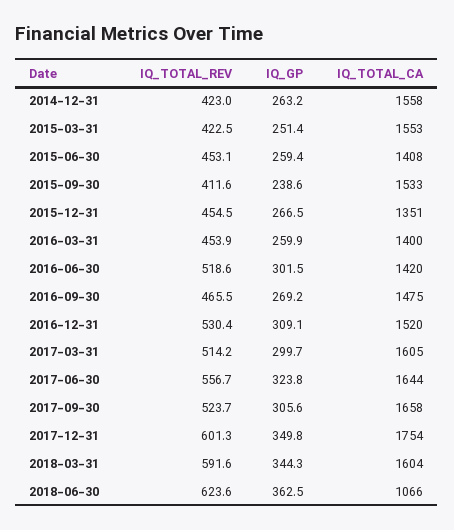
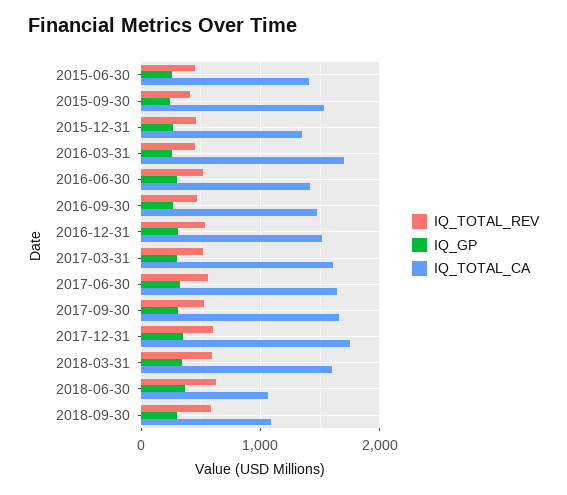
IQ_TOTAL_REV, 2014-12-31: 423 -> none
IQ_GP, 2014-12-31: 263.2 -> none
IQ_TOTAL_CA, 2014-12-31: 1558 -> none
IQ_TOTAL_REV, 2015-03-31: 422.5 -> none
IQ_GP, 2015-03-31: 251.4 -> none
IQ_TOTAL_CA, 2015-03-31: 1553 -> none
IQ_TOTAL_CA, 2016-03-31: 1400 -> 1700
IQ_TOTAL_REV, 2018-09-30: none -> 600
IQ_GP, 2018-09-30: none -> 300
IQ_TOTAL_CA, 2018-09-30: none -> 1100

